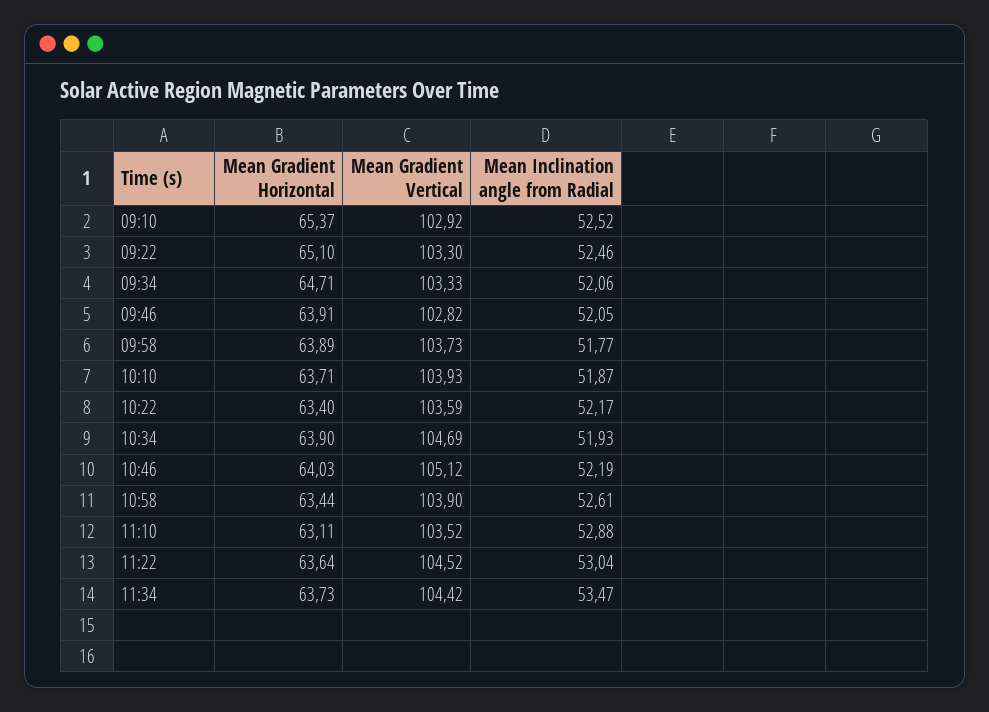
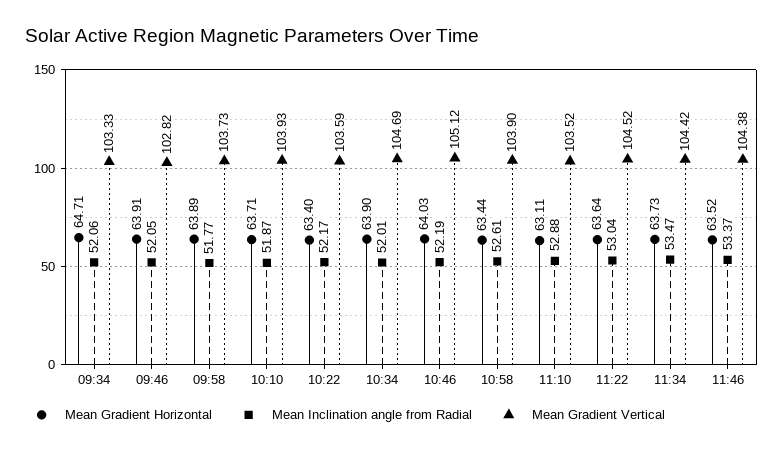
Mean Gradient Horizontal, 09:10: 65.37 -> none
Mean Gradient Vertical, 09:10: 102.92 -> none
Mean Inclination angle from Radial, 09:10: 52.52 -> none
Mean Gradient Horizontal, 09:22: 65.1 -> none
Mean Gradient Vertical, 09:22: 103.3 -> none
Mean Inclination angle from Radial, 09:22: 52.46 -> none
Mean Inclination angle from Radial, 10:34: 51.93 -> 52.01
Mean Gradient Horizontal, 11:46: none -> 63.52
Mean Inclination angle from Radial, 11:46: none -> 53.37
Mean Gradient Vertical, 11:46: none -> 104.38

